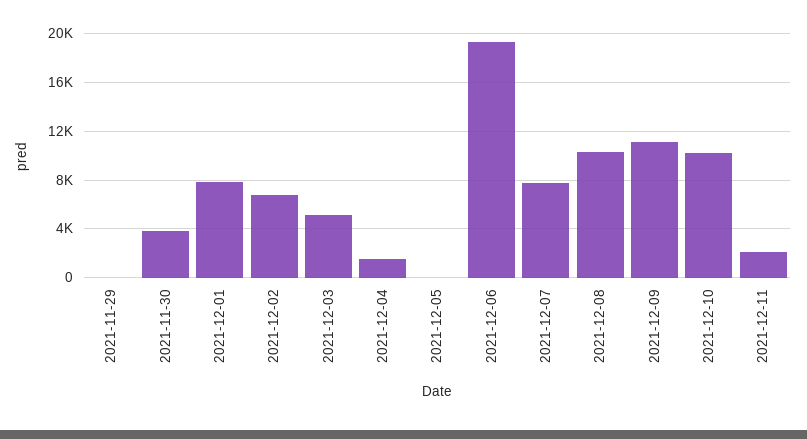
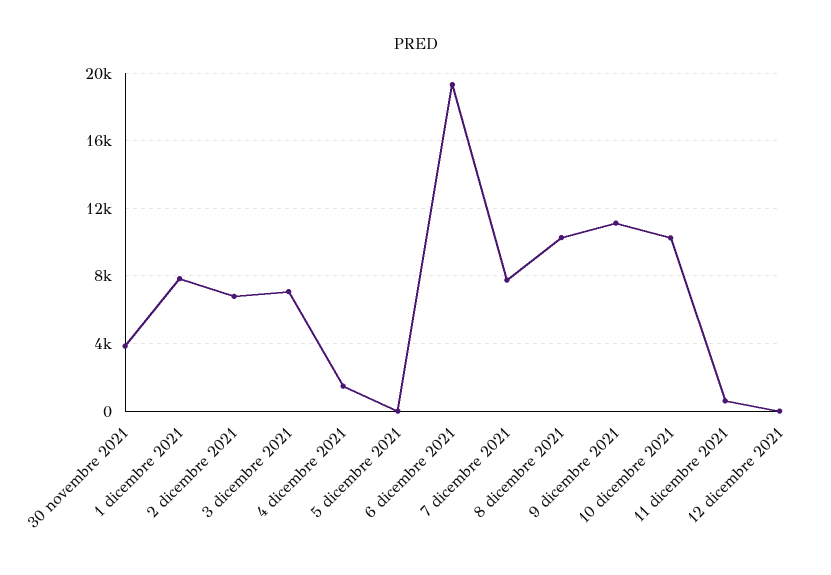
2021-11-29: 0 -> none
2021-12-03: 5000 -> 7000
2021-12-11: 2000 -> 500
12 dicembre 2021: none -> 0

